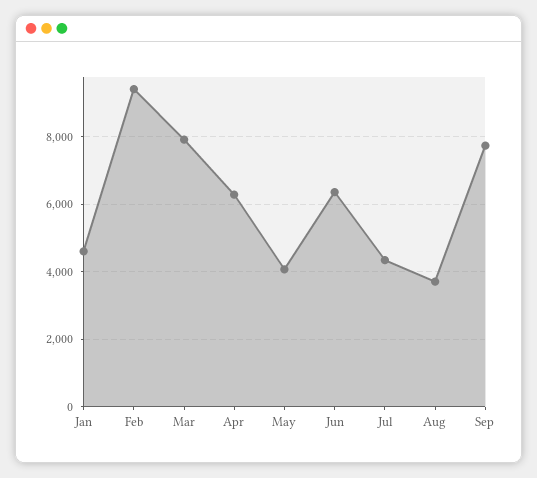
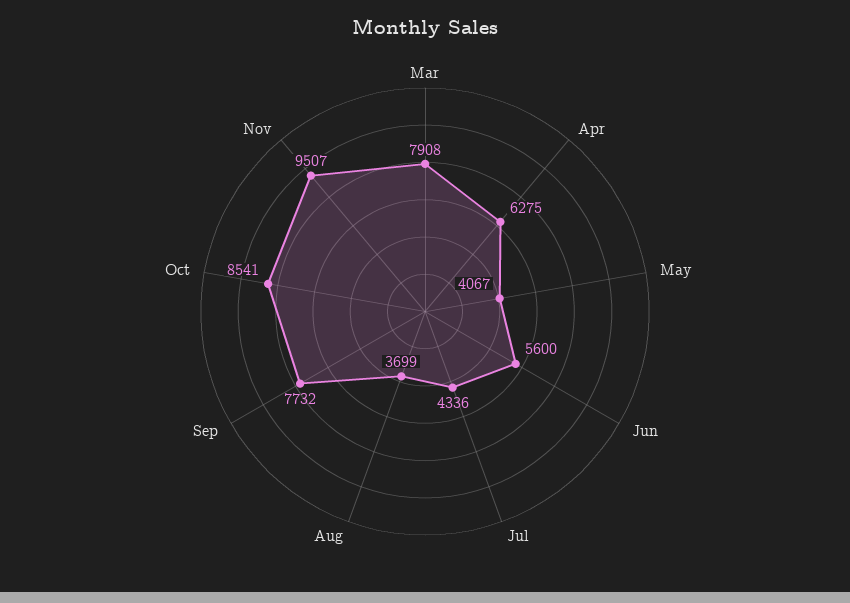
Jan: 4600 -> none
Feb: 9400 -> none
Jun: 6400 -> 5600
Oct: none -> 8541
Nov: none -> 9507

